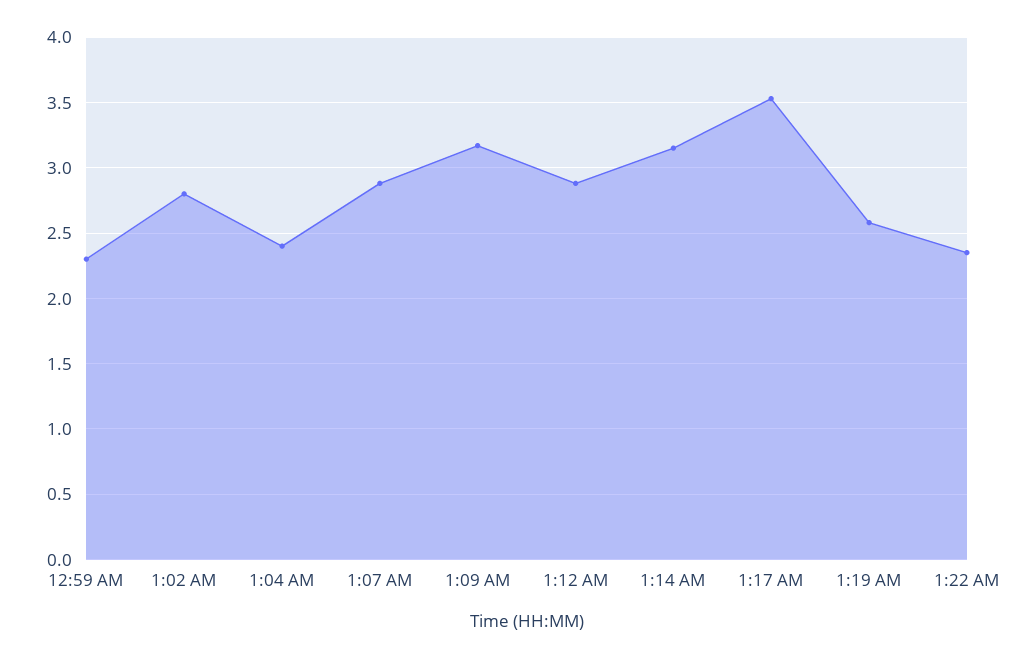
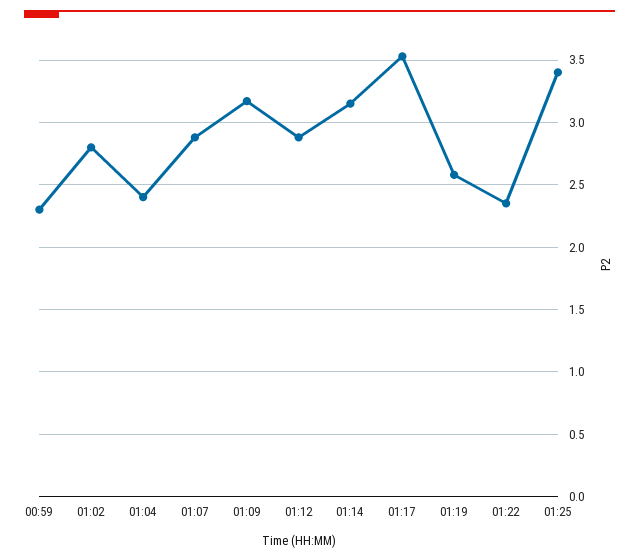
01:25: none -> 3.4

